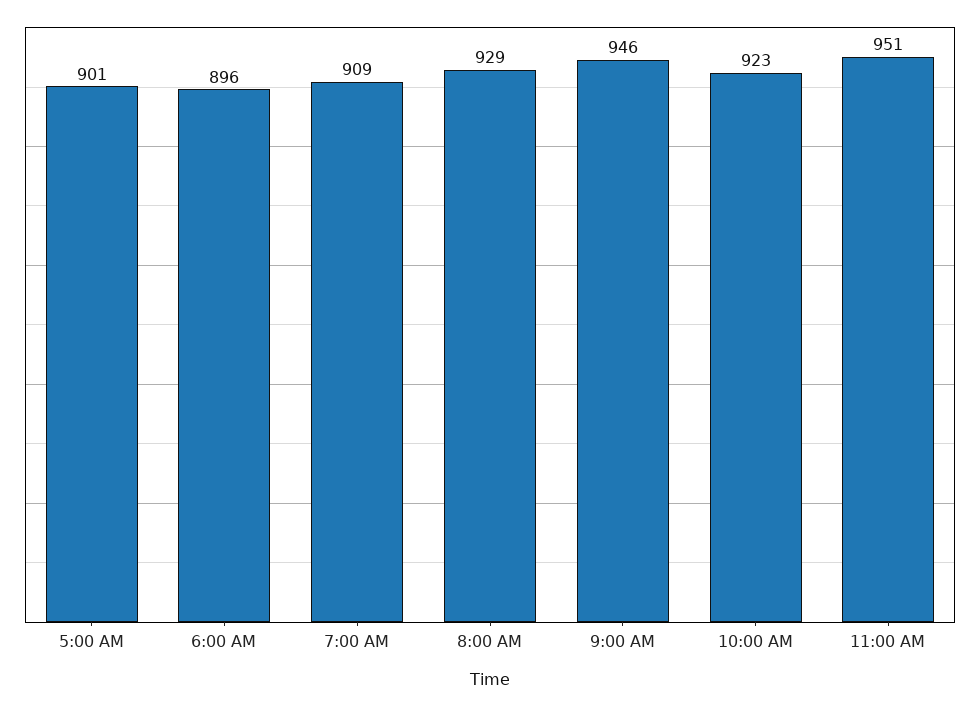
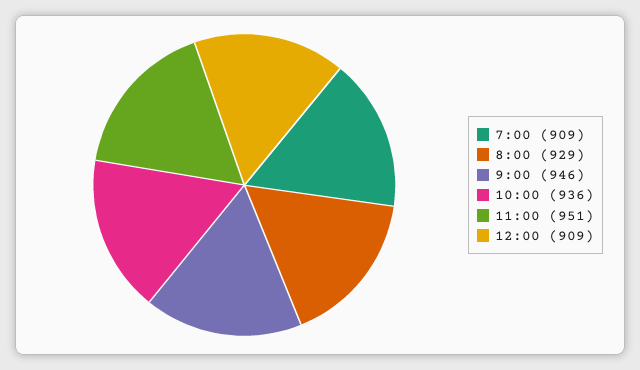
5:00 AM: 901 -> none
6:00 AM: 896 -> none
10:00 AM: 923 -> 936
12:00: none -> 909

